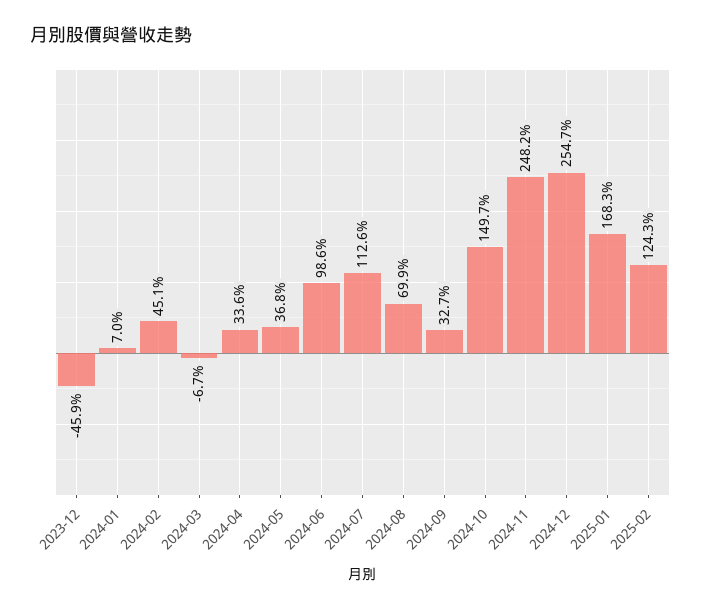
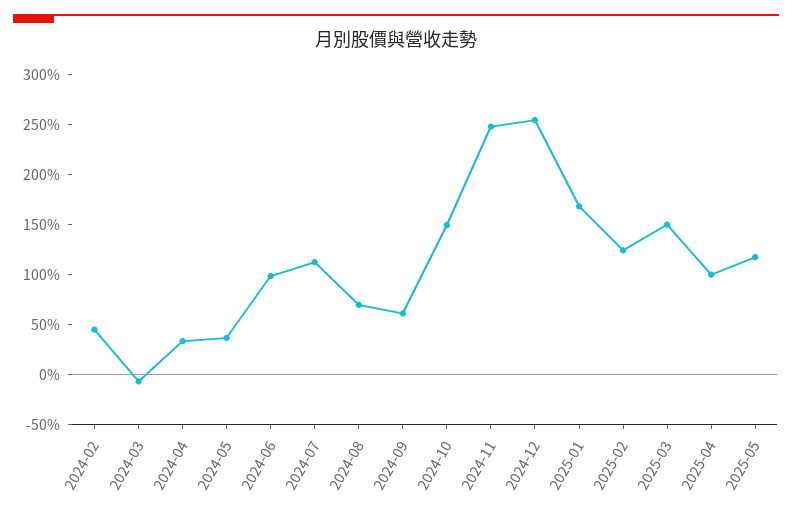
2023-12: -45.9 -> none
2024-01: 7 -> none
2024-09: 32.7 -> 60
2025-03: none -> 150
2025-04: none -> 100
2025-05: none -> 120

